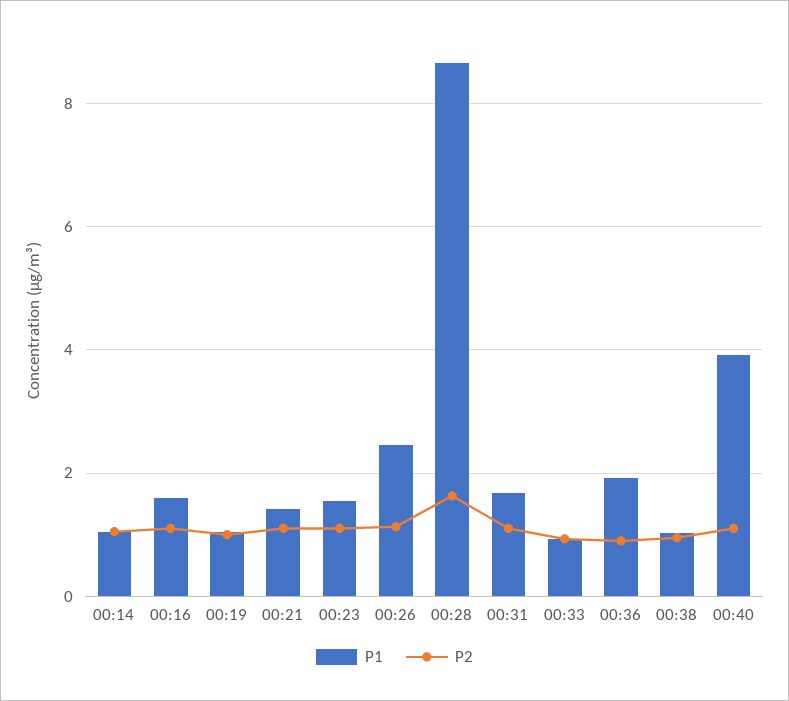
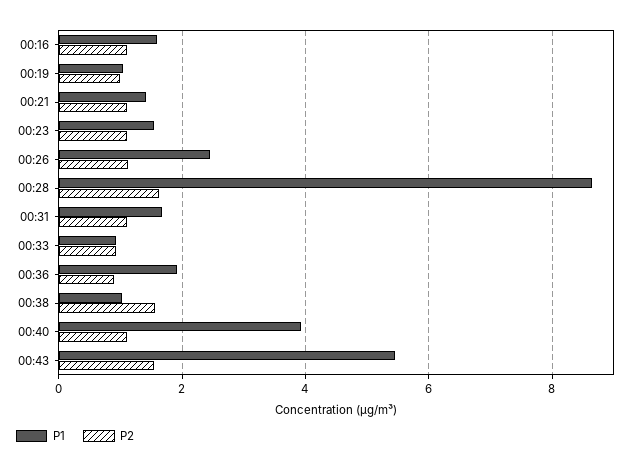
P1, 00:14: 1 -> none
P2, 00:14: 1 -> none
P2, 00:38: 1 -> 1.6
P1, 00:43: none -> 5.4
P2, 00:43: none -> 1.6

